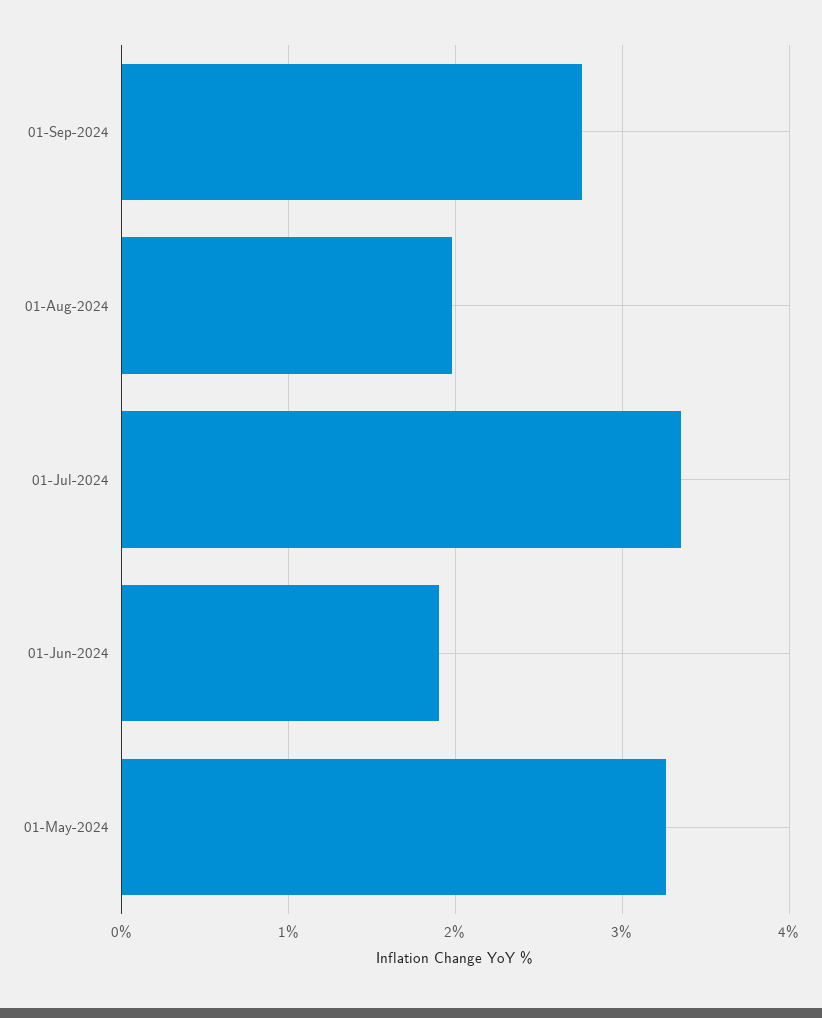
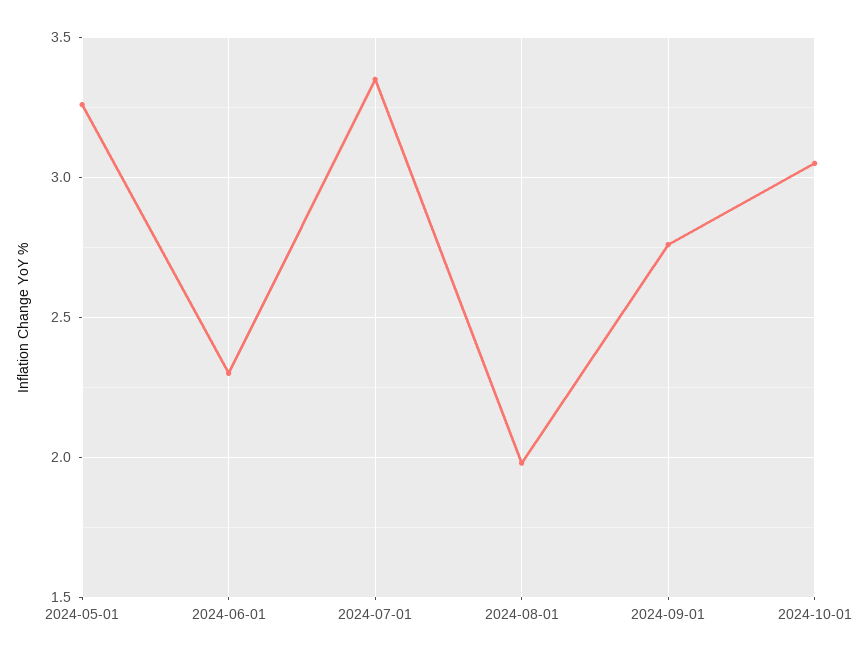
01-Jun-2024: 1.9 -> 2.3
2024-10-01: none -> 3.05

